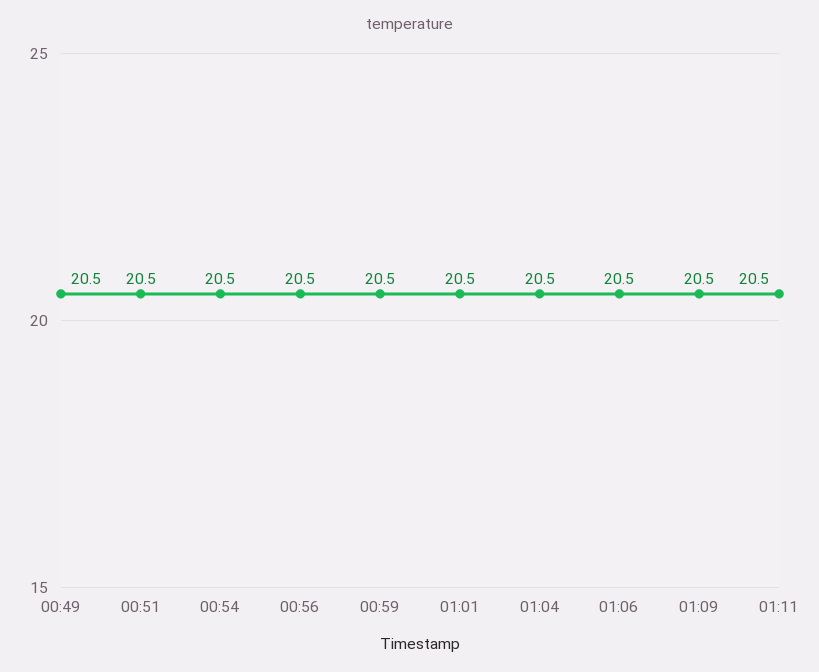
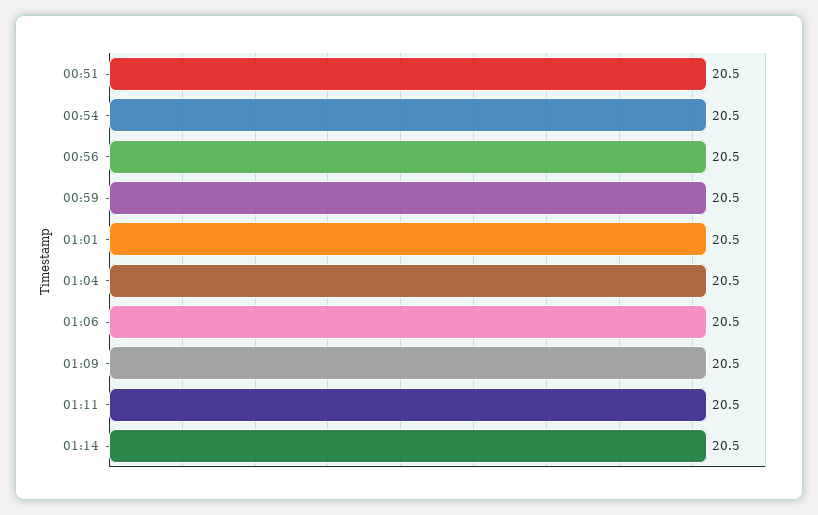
00:49: 20.5 -> none
01:14: none -> 20.5

